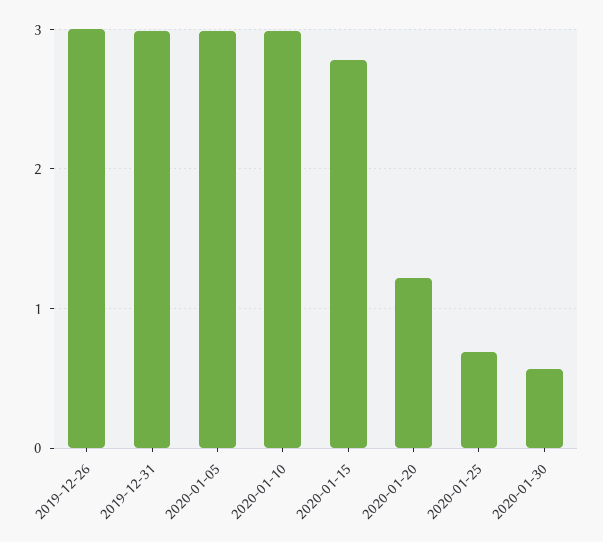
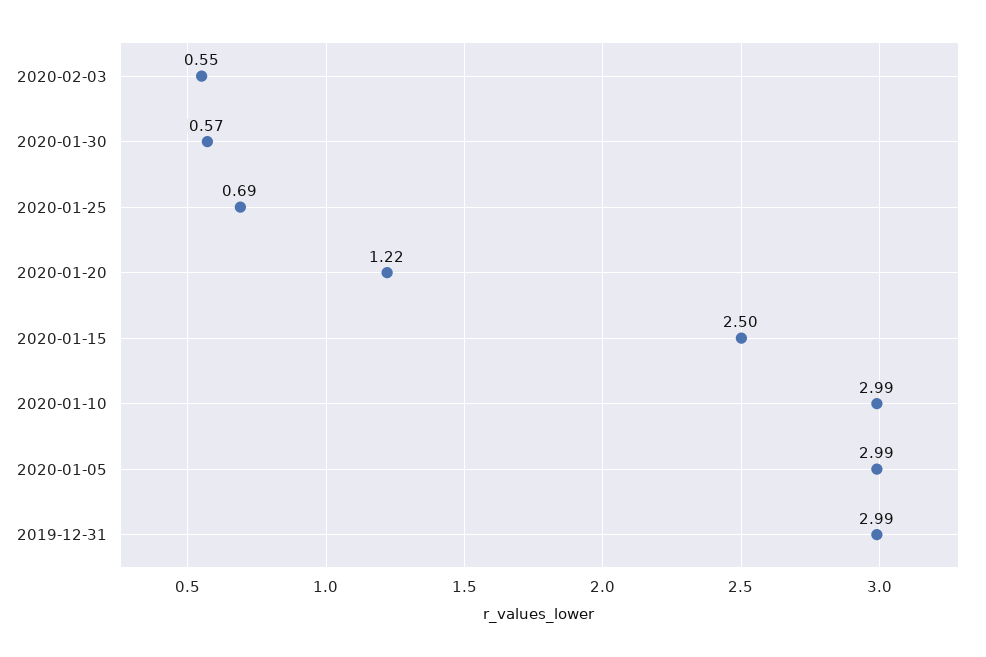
2019-12-26: 3 -> none
2020-01-15: 2.8 -> 2.5
2020-02-03: none -> 0.55

